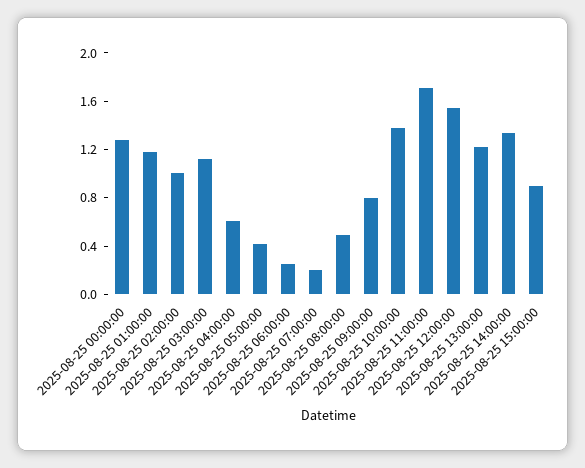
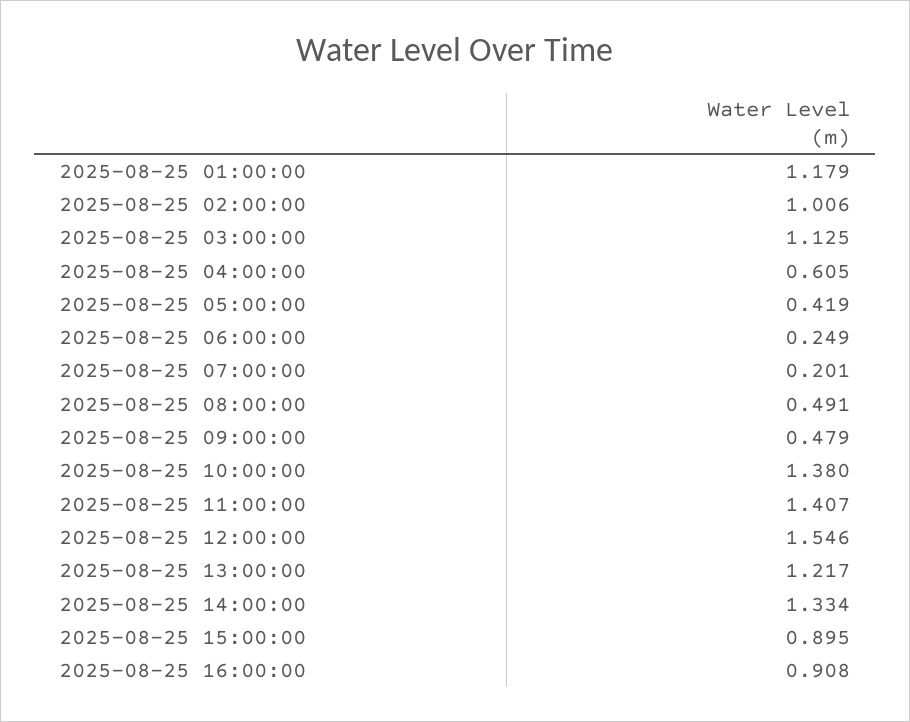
2025-08-25 00:00:00: 1.3 -> none
2025-08-25 09:00:00: 0.8 -> 0.479
2025-08-25 11:00:00: 1.7 -> 1.407
2025-08-25 16:00:00: none -> 0.908

